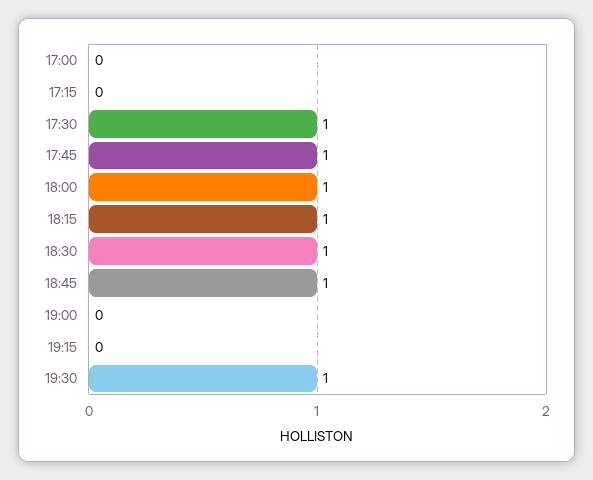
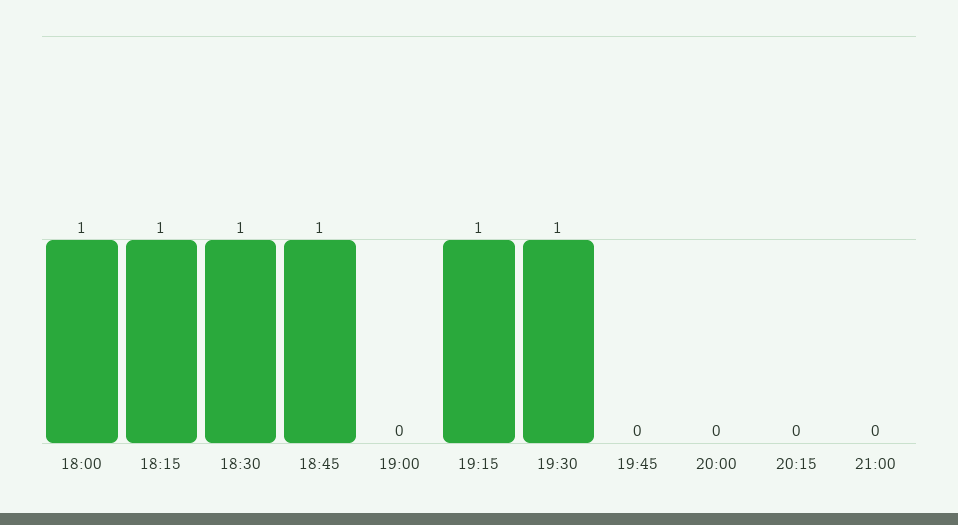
17:00: 0 -> none
17:15: 0 -> none
17:30: 1 -> none
17:45: 1 -> none
19:15: 0 -> 1
19:45: none -> 0
20:00: none -> 0
20:15: none -> 0
21:00: none -> 0

